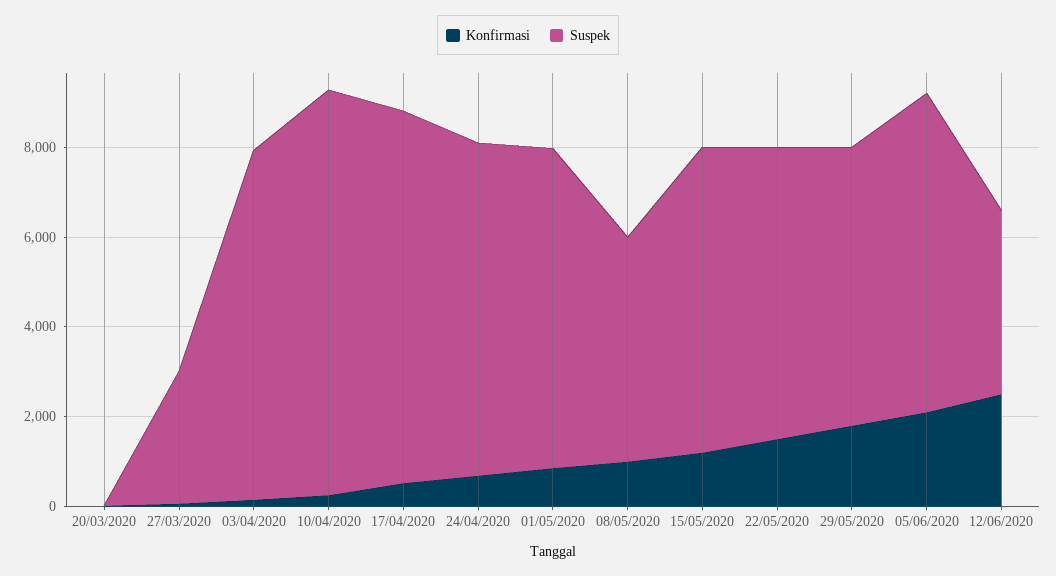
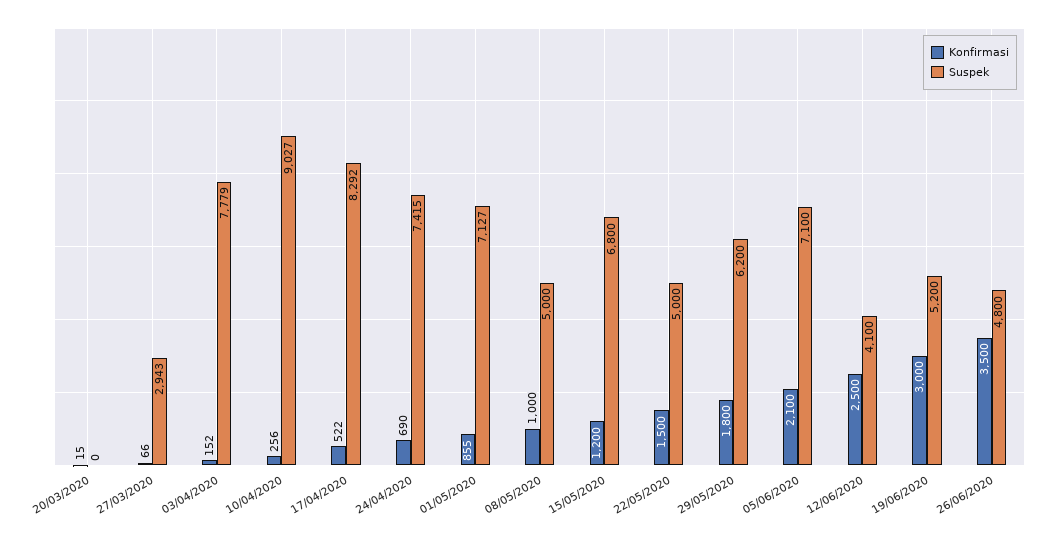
Suspek, 22/05/2020: 6500 -> 5000
Konfirmasi, 19/06/2020: none -> 3000
Suspek, 19/06/2020: none -> 5200
Konfirmasi, 26/06/2020: none -> 3500
Suspek, 26/06/2020: none -> 4800

